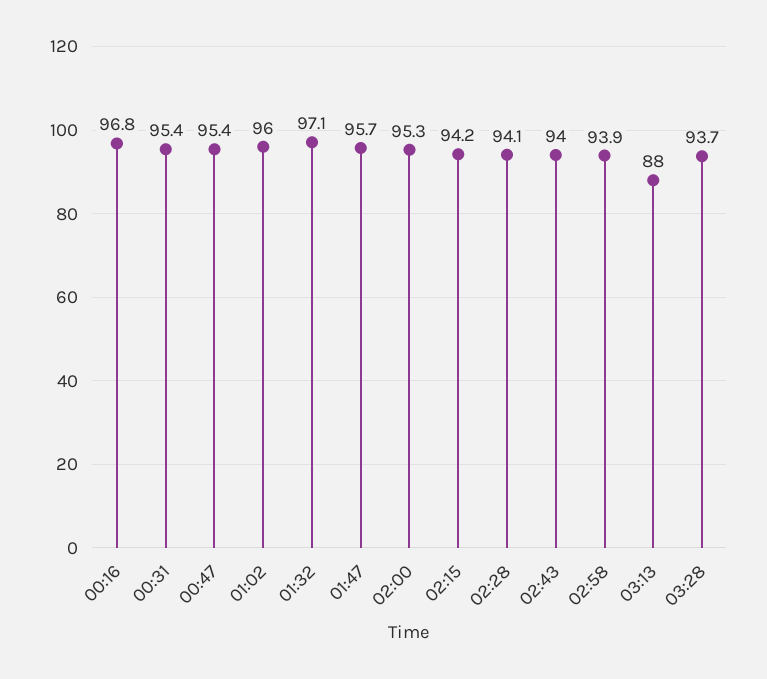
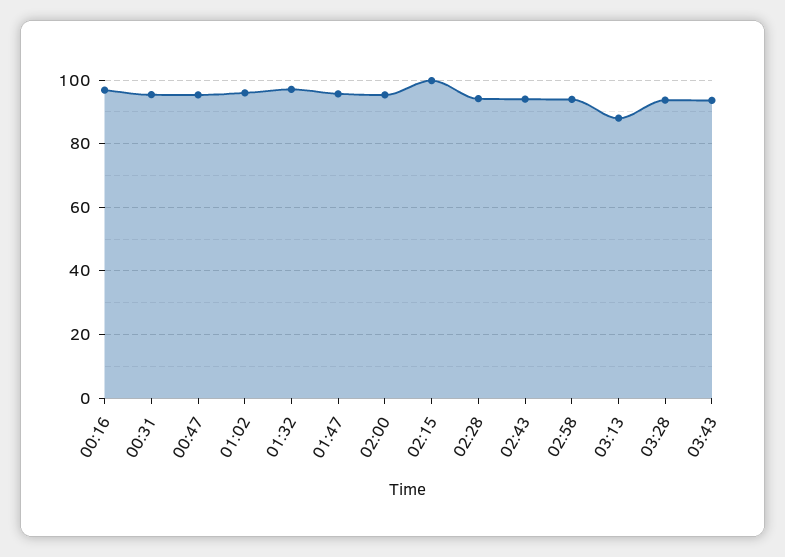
02:15: 94.2 -> 100
03:43: none -> 94

